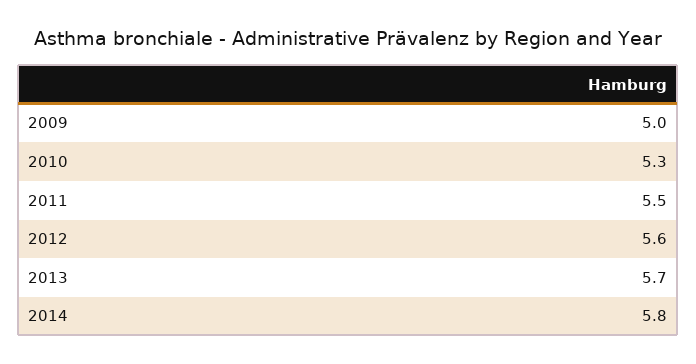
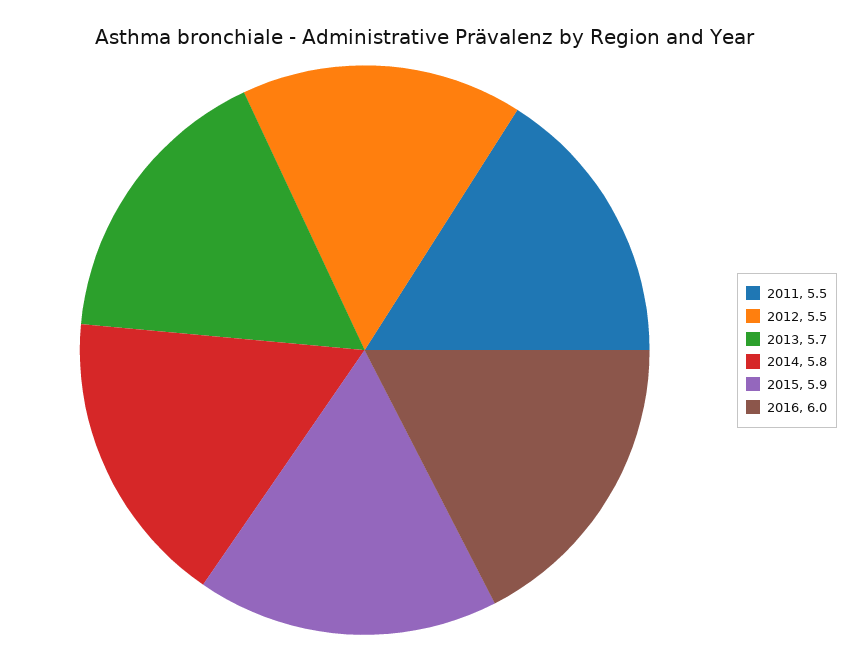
2009: 5 -> none
2010: 5.3 -> none
2012: 5.6 -> 5.5
2015: none -> 5.9
2016: none -> 6

